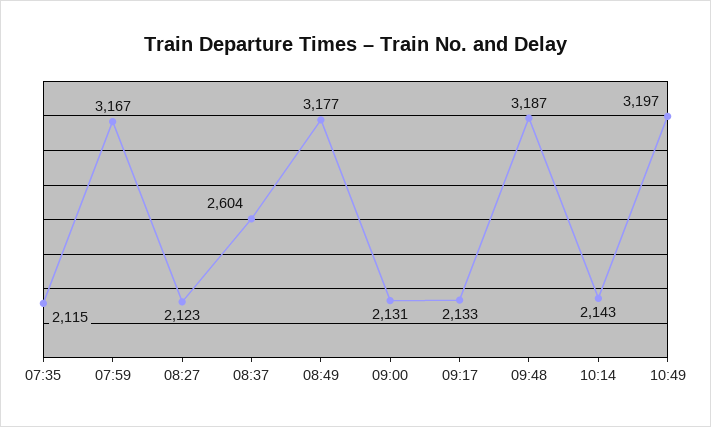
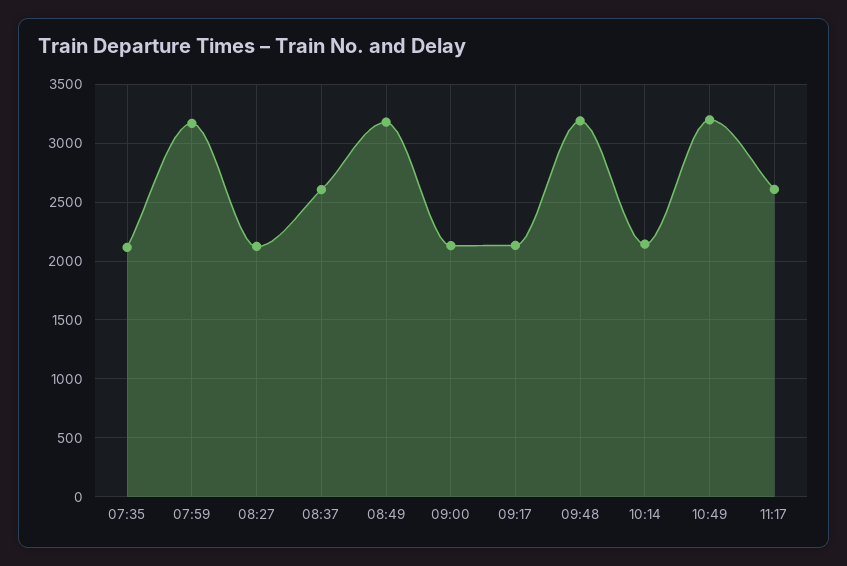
11:17: none -> 2600

